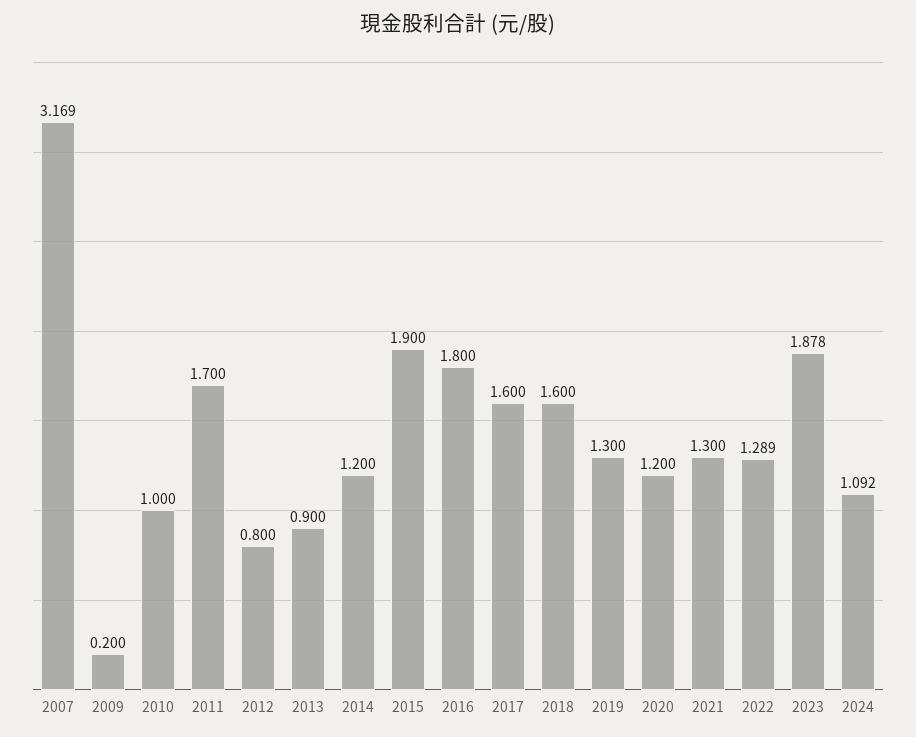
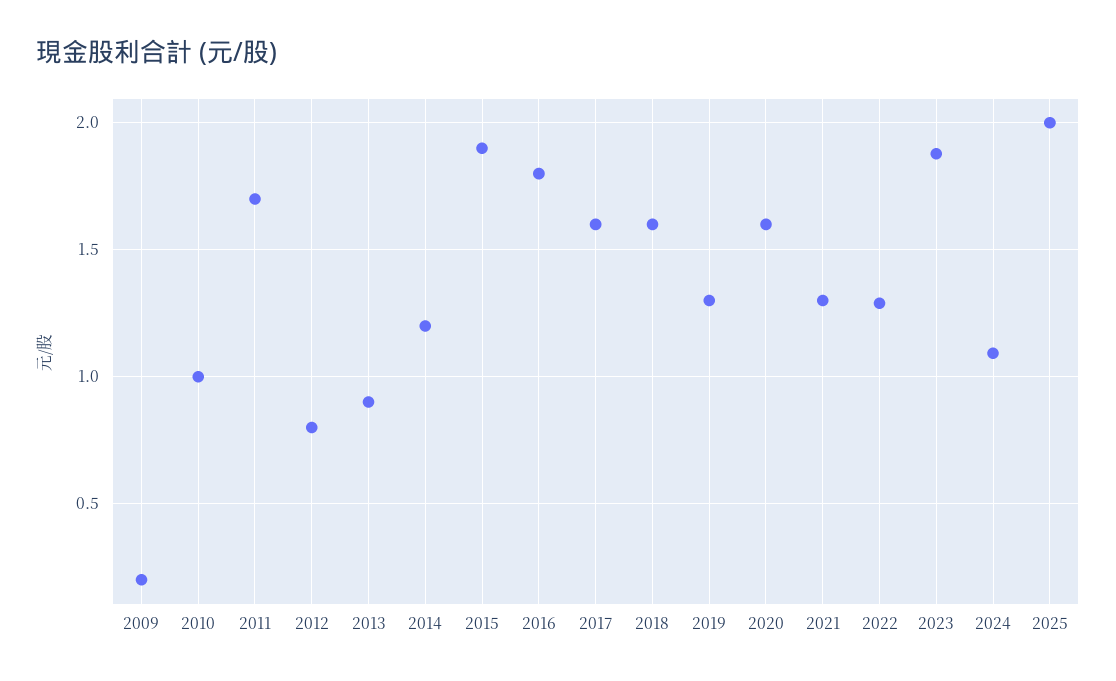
2007: 3.169 -> none
2020: 1.2 -> 1.6
2025: none -> 2

